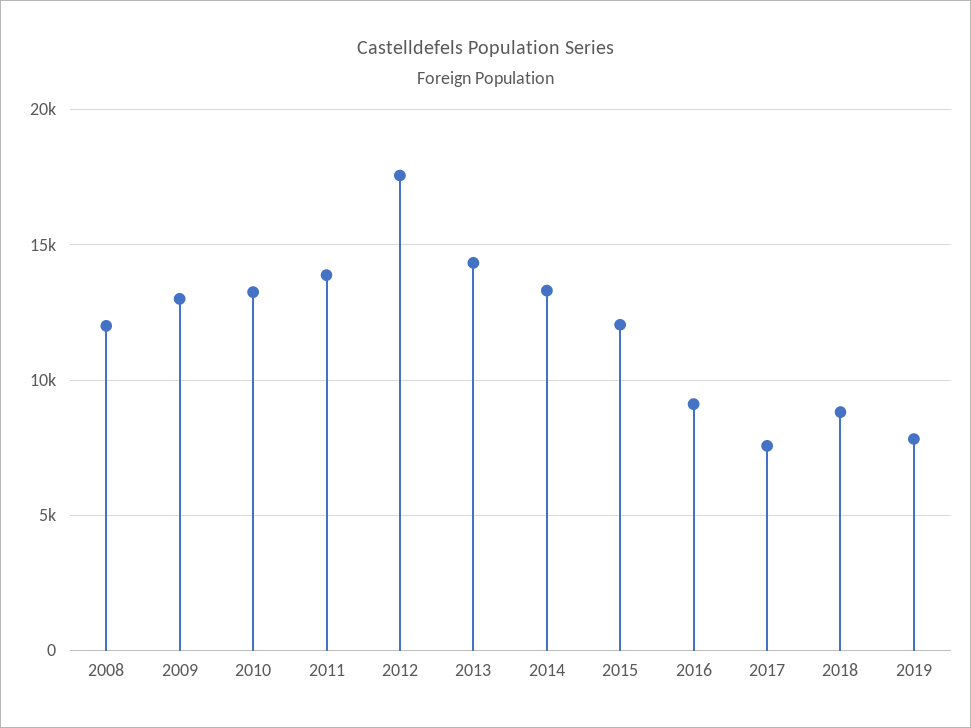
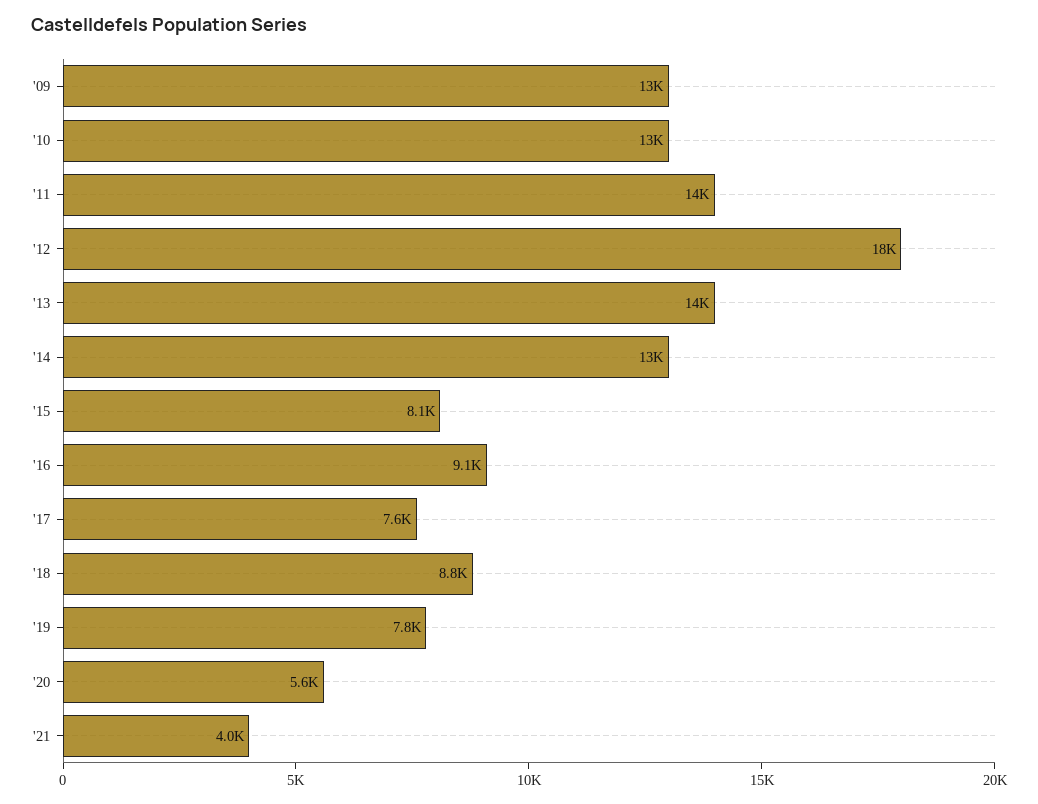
2008: 12000 -> none
2015: 12000 -> 8100
'20: none -> 5600
'21: none -> 4000

